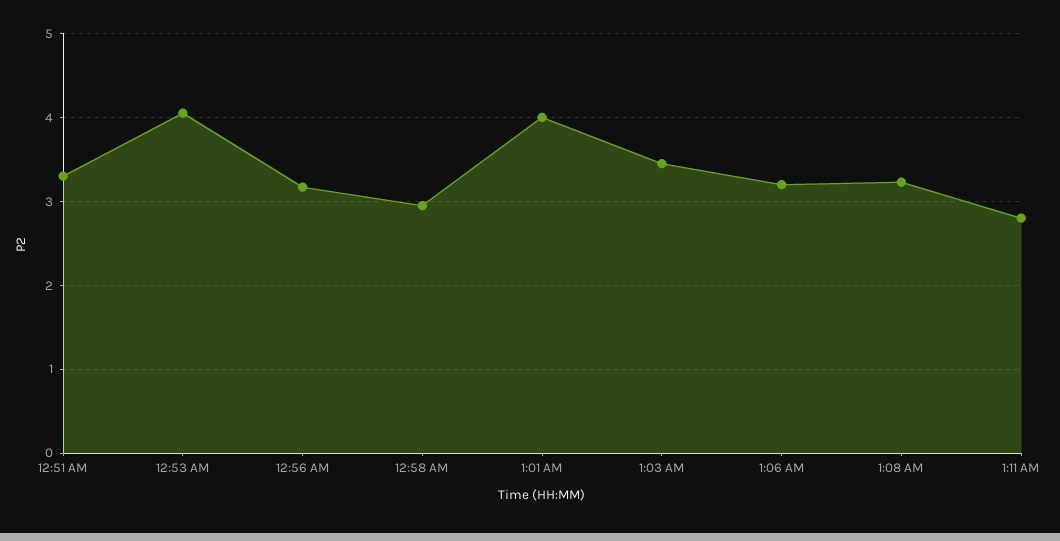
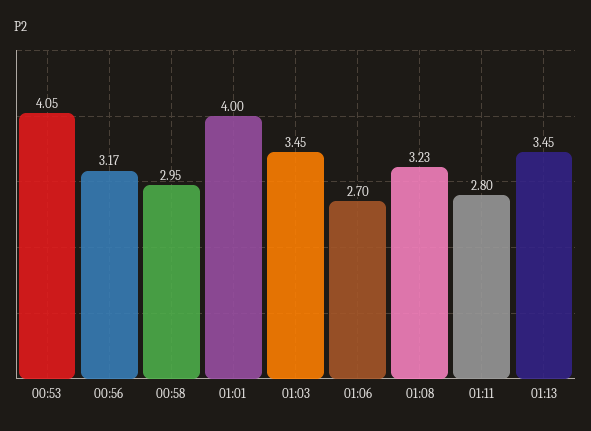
12:51 AM: 3.3 -> none
1:06 AM: 3.2 -> 2.7
01:13: none -> 3.45

